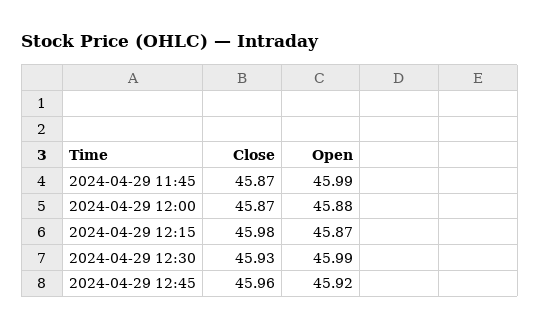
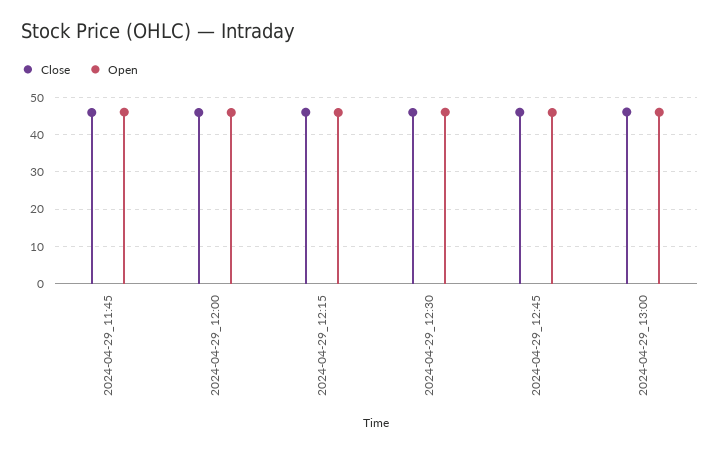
Close, 2024-04-29_13:00: none -> 46
Open, 2024-04-29_13:00: none -> 46

